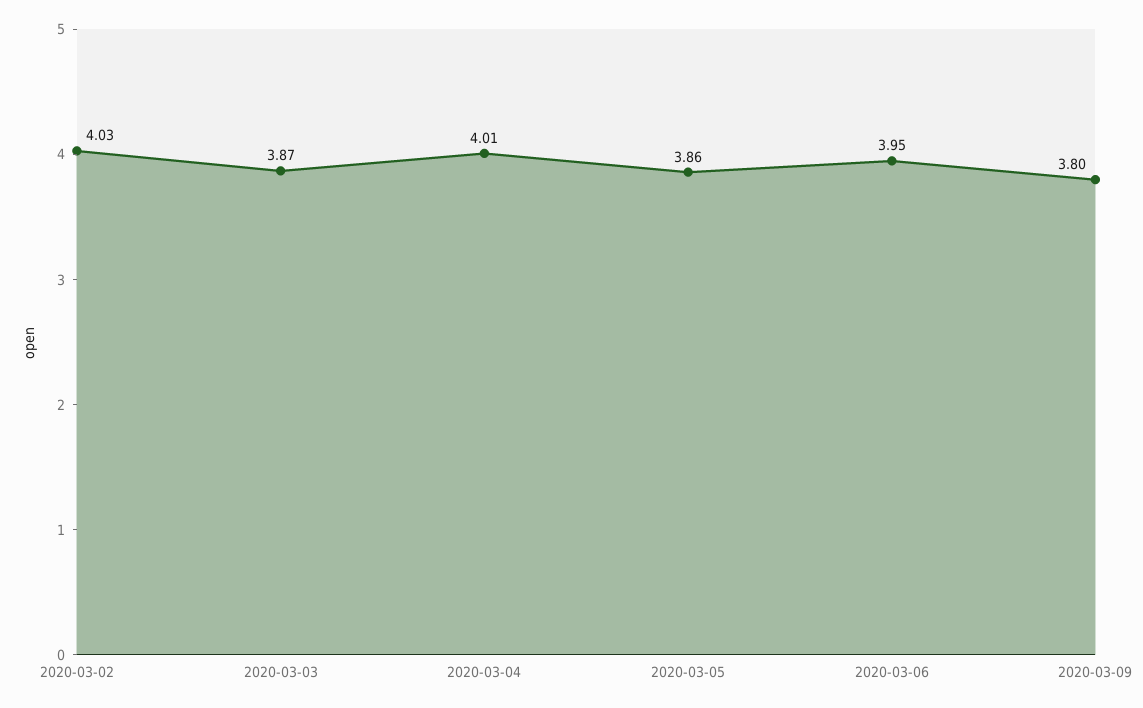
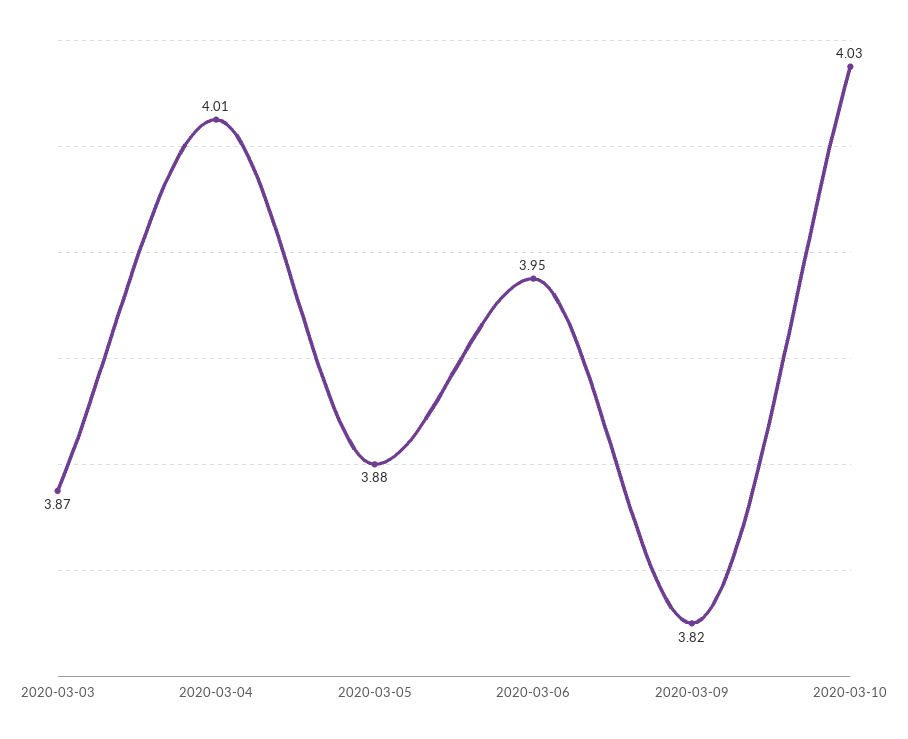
2020-03-02: 4.03 -> none
2020-03-05: 3.86 -> 3.88
2020-03-09: 3.8 -> 3.82
2020-03-10: none -> 4.03

